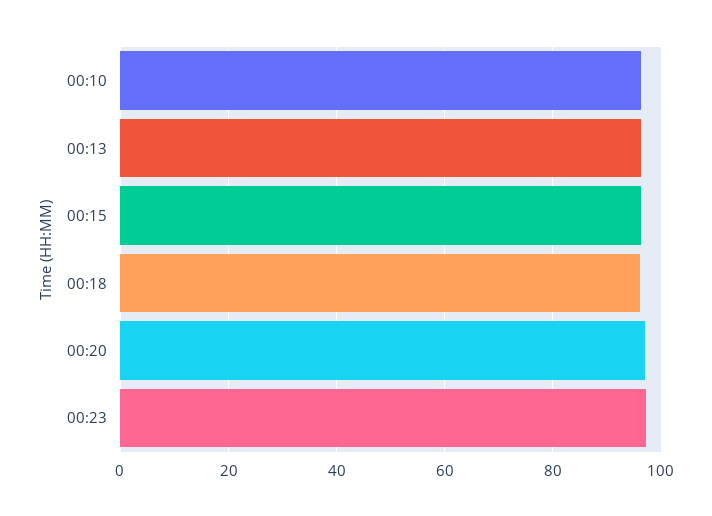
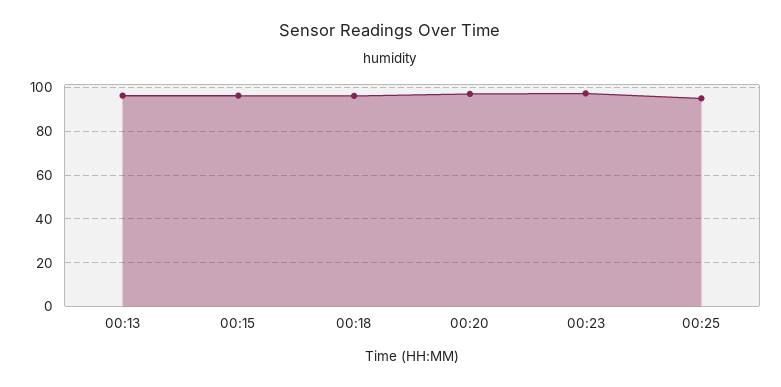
00:10: 96 -> none
00:25: none -> 95

